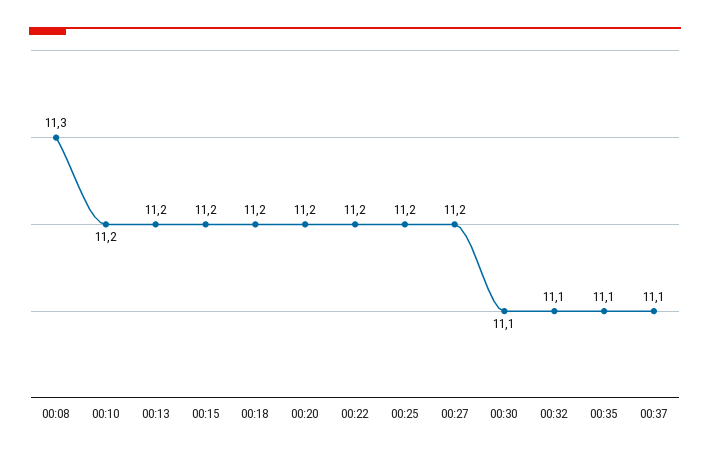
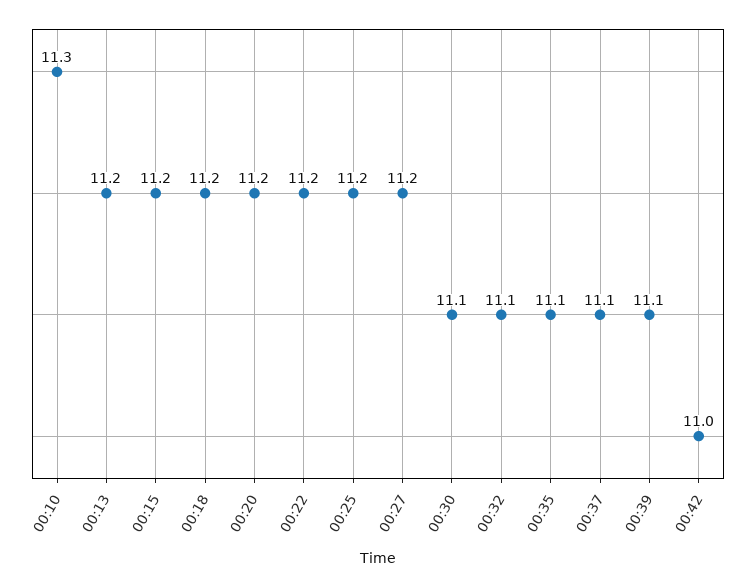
00:08: 11.3 -> none
00:10: 11.2 -> 11.3
00:39: none -> 11.1
00:42: none -> 11

